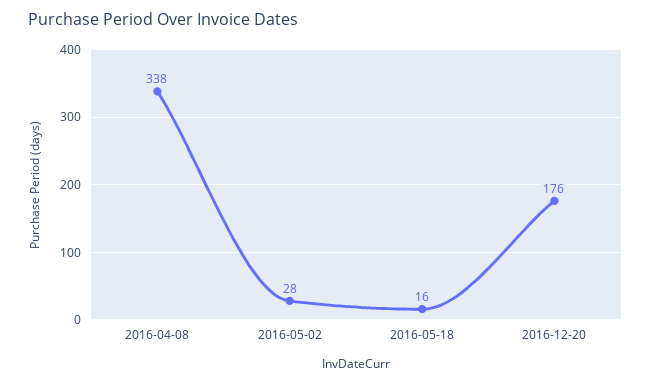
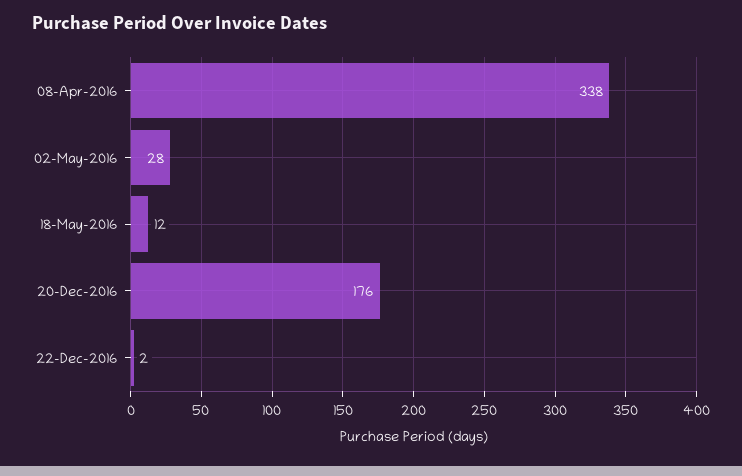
2016-05-18: 16 -> 12
22-Dec-2016: none -> 2

